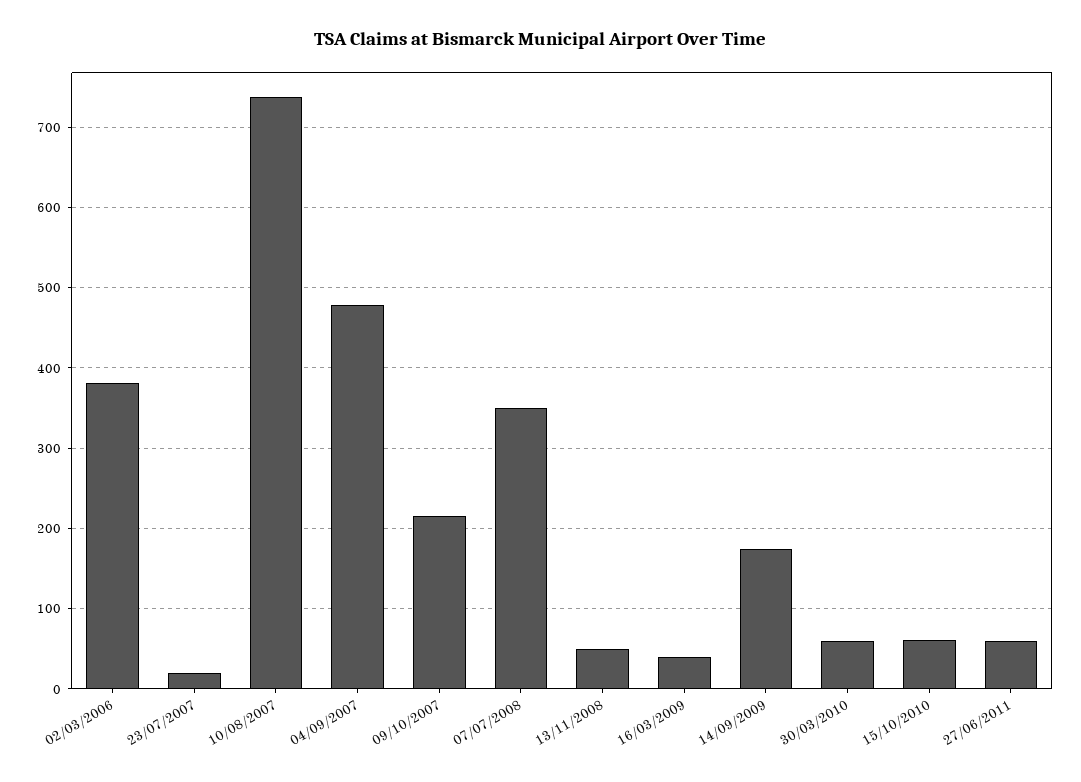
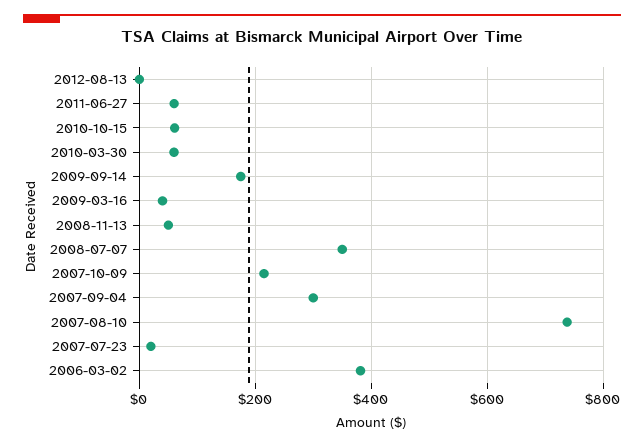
04/09/2007: 480 -> 300
2012-08-13: none -> 0

